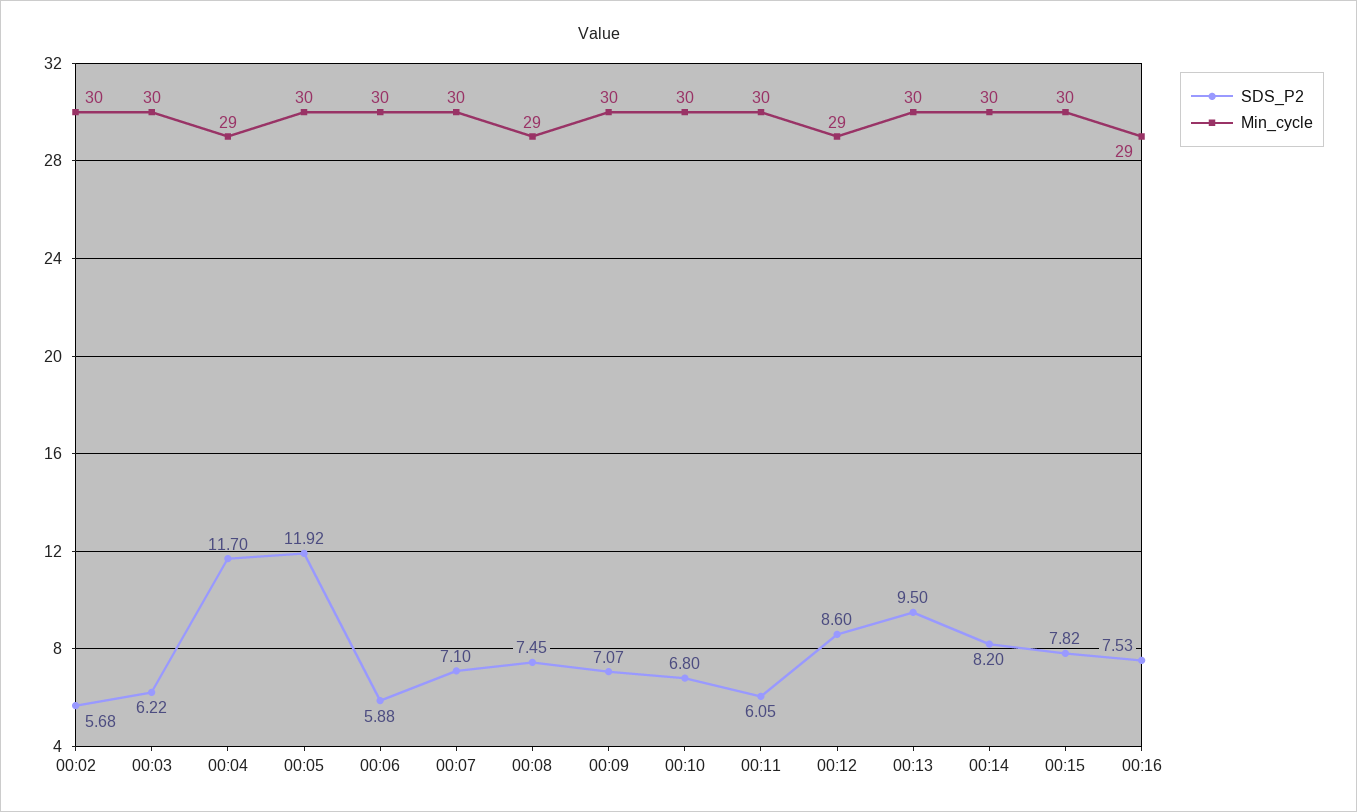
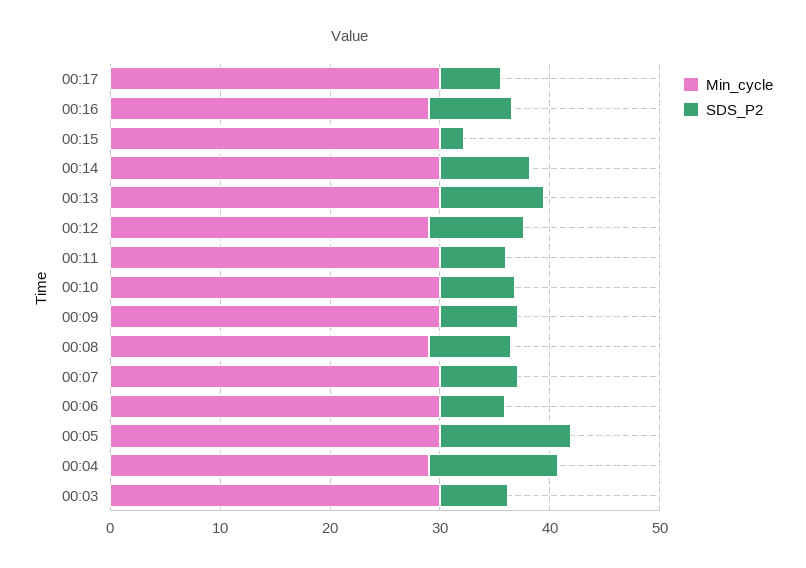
SDS_P2, 00:02: 5.68 -> none
Min_cycle, 00:02: 30 -> none
SDS_P2, 00:15: 7.82 -> 2
Min_cycle, 00:17: none -> 30
SDS_P2, 00:17: none -> 6

